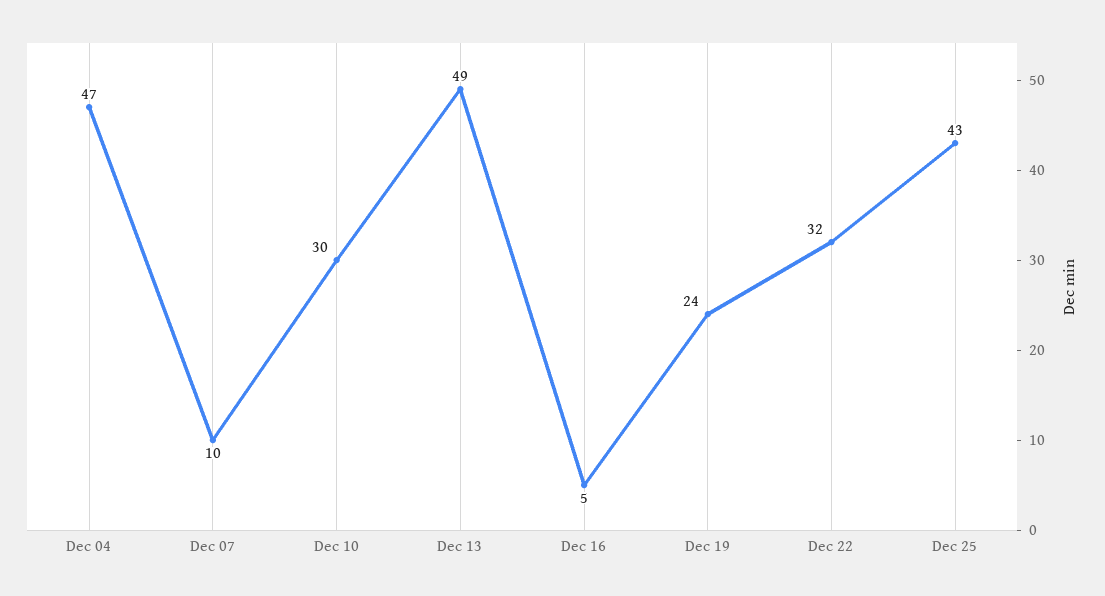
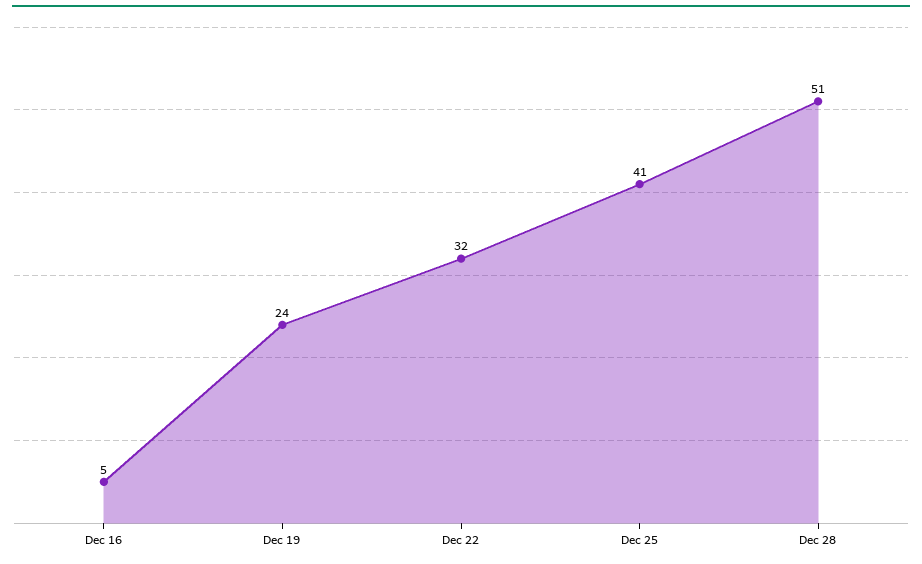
Dec 04: 47 -> none
Dec 07: 10 -> none
Dec 10: 30 -> none
Dec 13: 49 -> none
Dec 25: 43 -> 41
Dec 28: none -> 51

